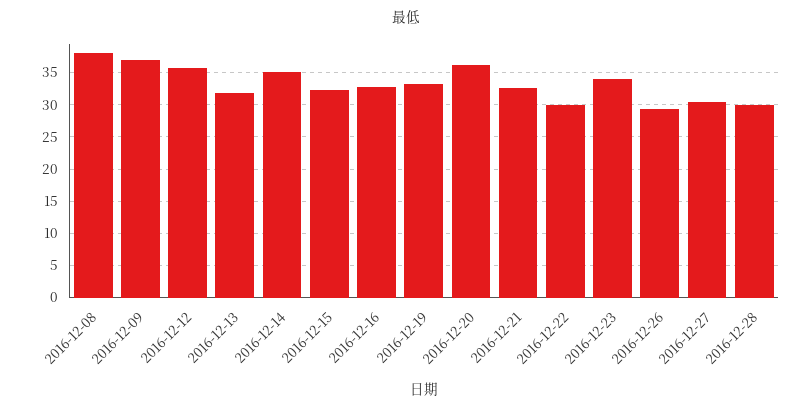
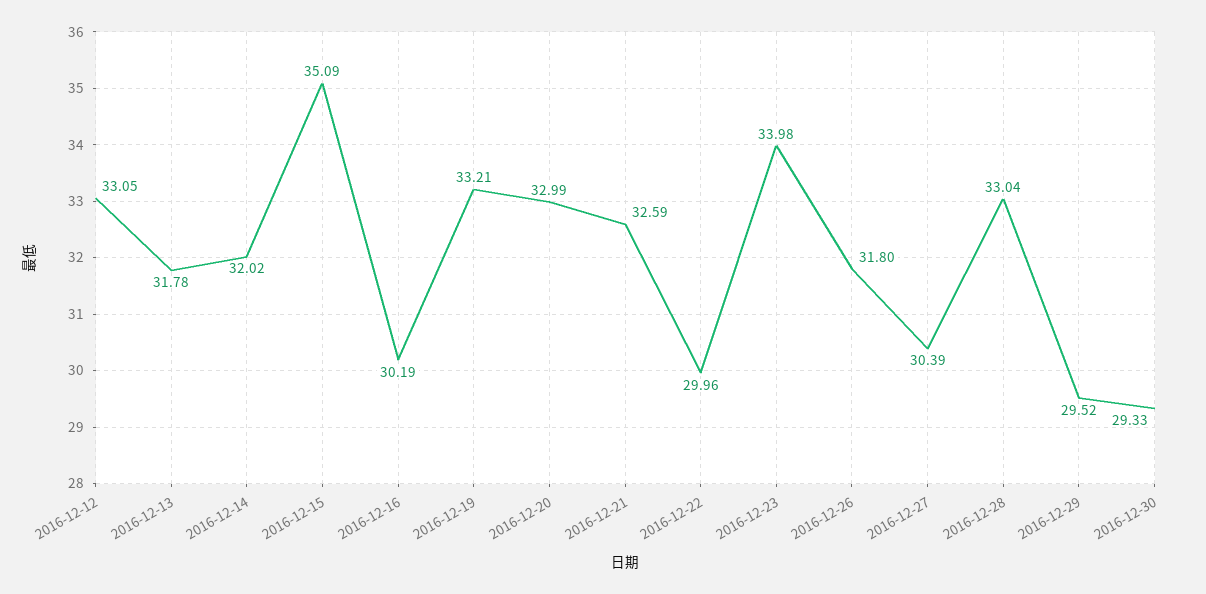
2016-12-08: 38 -> none
2016-12-09: 37 -> none
2016-12-12: 36 -> 33.05
2016-12-14: 35 -> 32.02
2016-12-15: 32 -> 35.09
2016-12-16: 33 -> 30.19
2016-12-20: 36 -> 32.99
2016-12-26: 29 -> 31.8
2016-12-28: 30 -> 33.04
2016-12-29: none -> 29.52
2016-12-30: none -> 29.33

